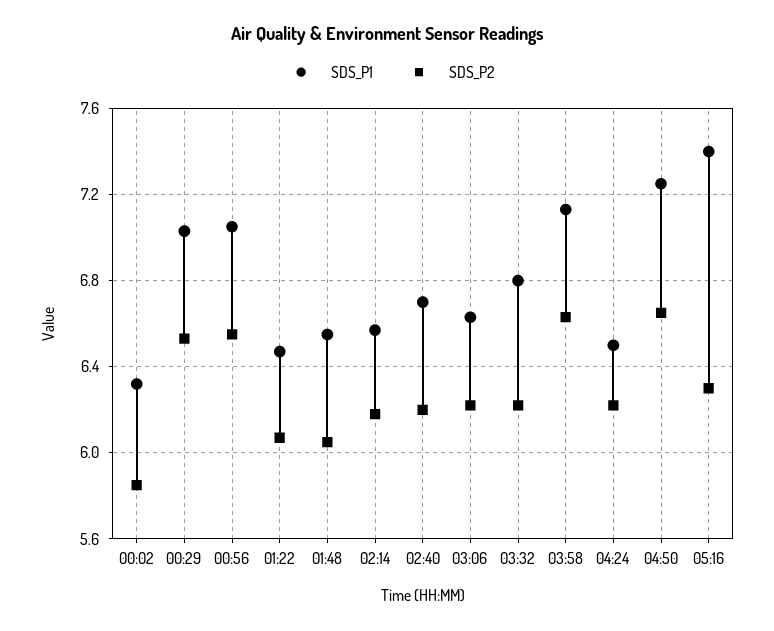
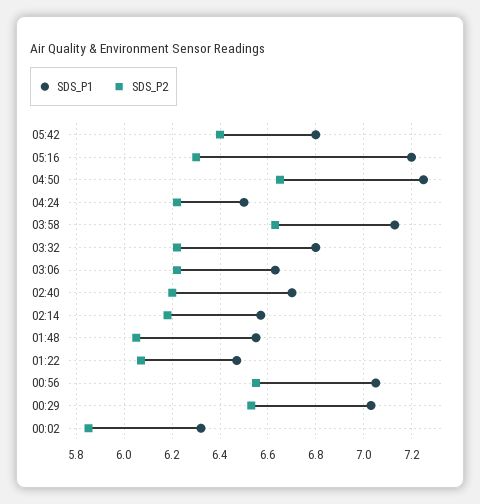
SDS_P1, 05:16: 7.4 -> 7.2
SDS_P1, 05:42: none -> 6.8
SDS_P2, 05:42: none -> 6.4

